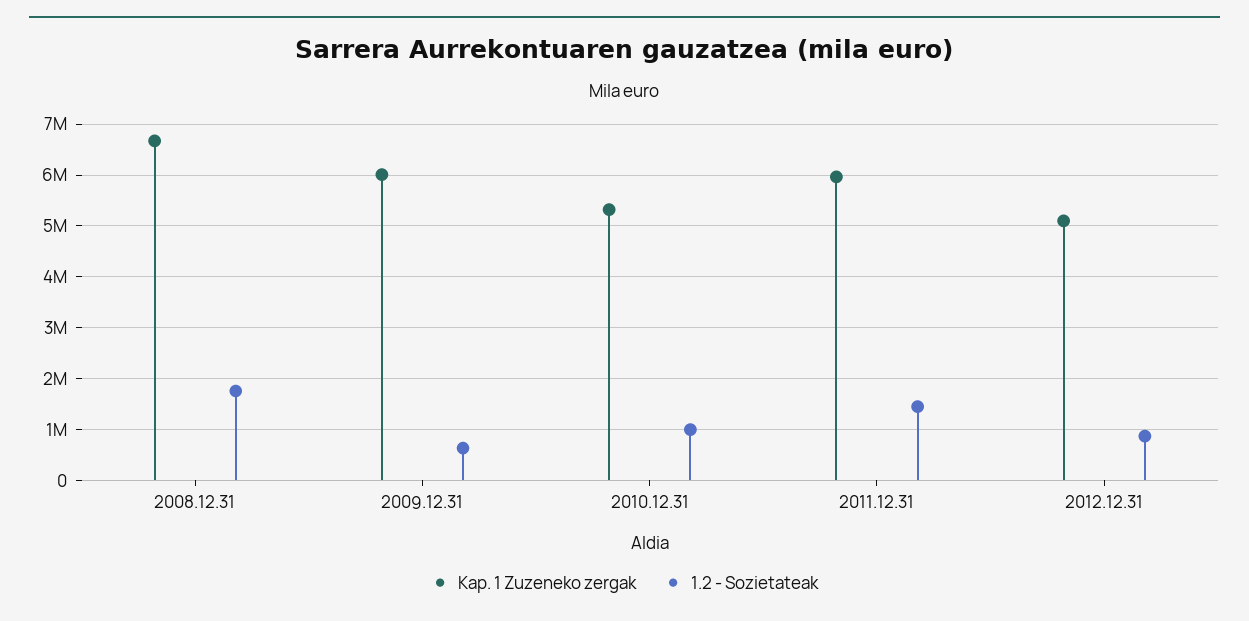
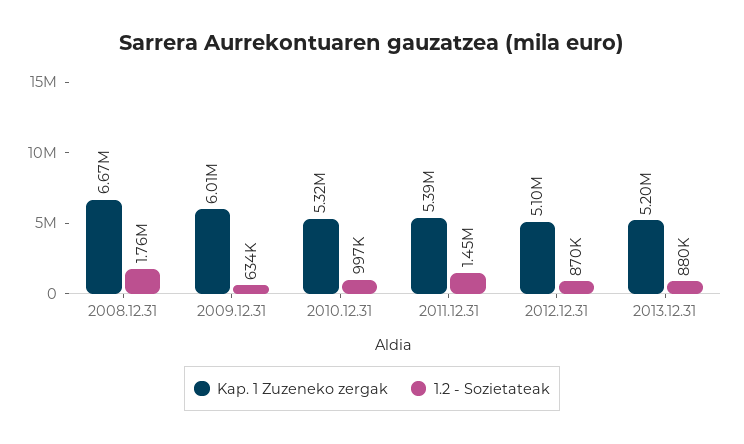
Kap. 1 Zuzeneko zergak, 2011.12.31: 6000000 -> 5390000
Kap. 1 Zuzeneko zergak, 2013.12.31: none -> 5200000
1.2 - Sozietateak, 2013.12.31: none -> 880000

